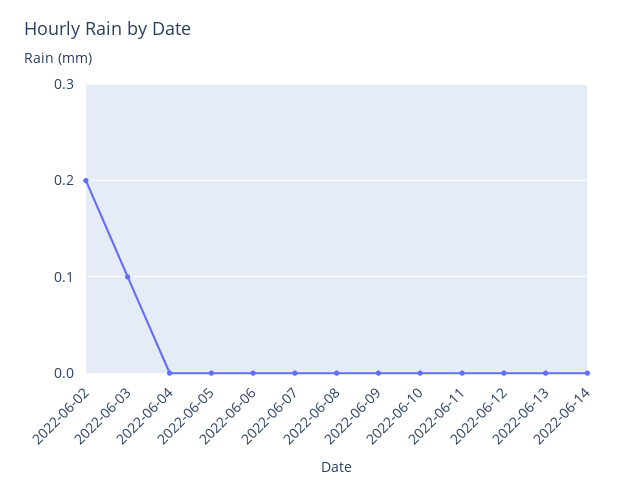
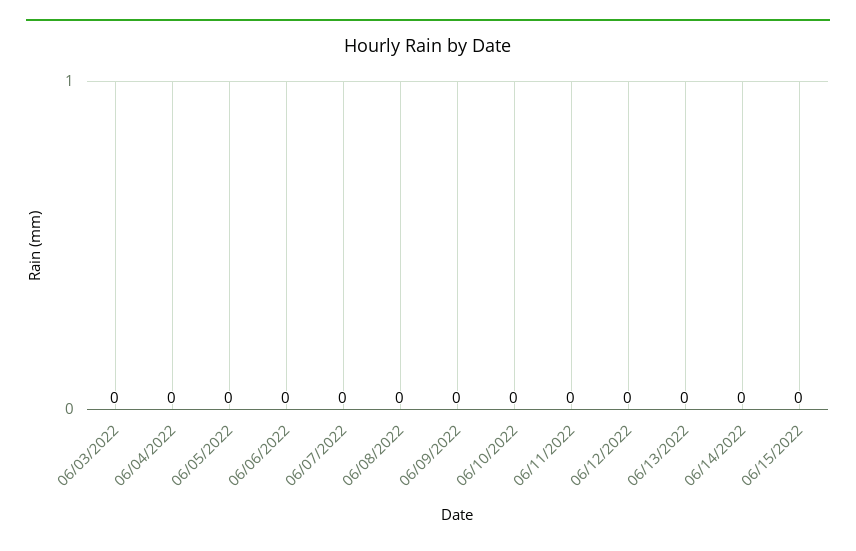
2022-06-02: 0.2 -> none
2022-06-03: 0.1 -> 0
06/15/2022: none -> 0

